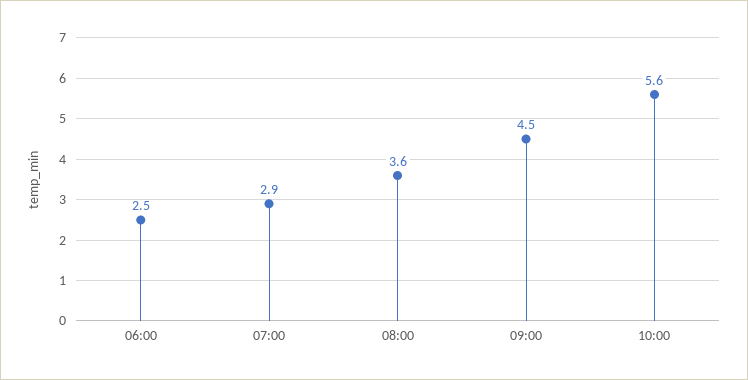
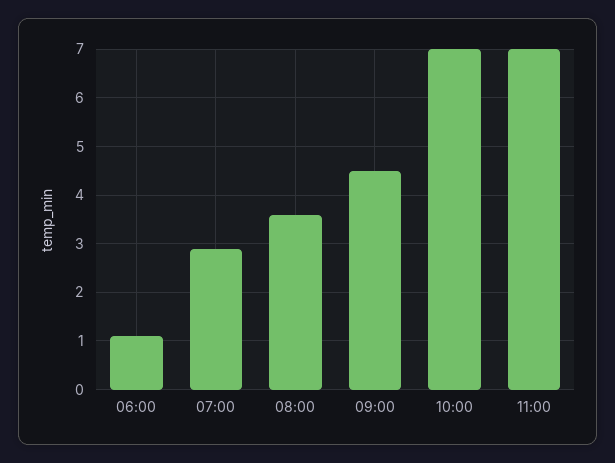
06:00: 2.5 -> 1
10:00: 5.6 -> 7
11:00: none -> 7

